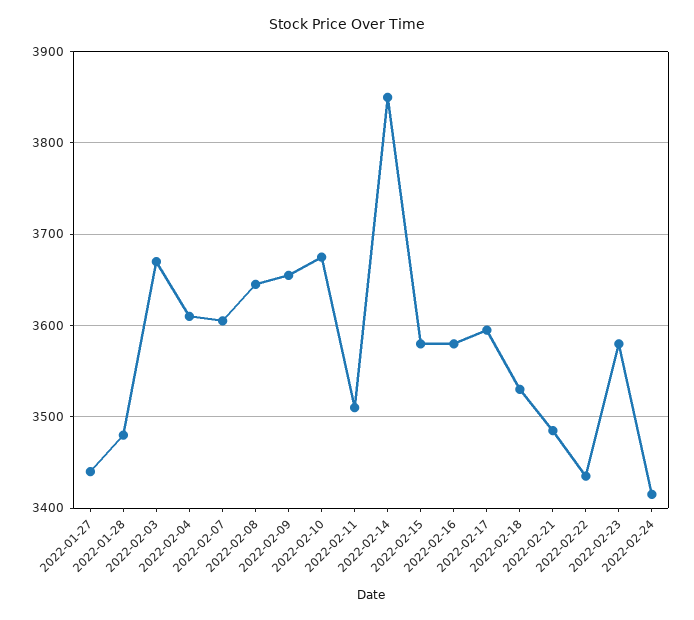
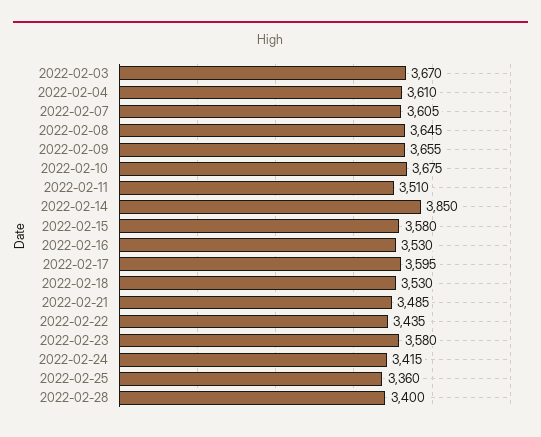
2022-01-27: 3440 -> none
2022-01-28: 3480 -> none
2022-02-16: 3580 -> 3530
2022-02-25: none -> 3360
2022-02-28: none -> 3400

